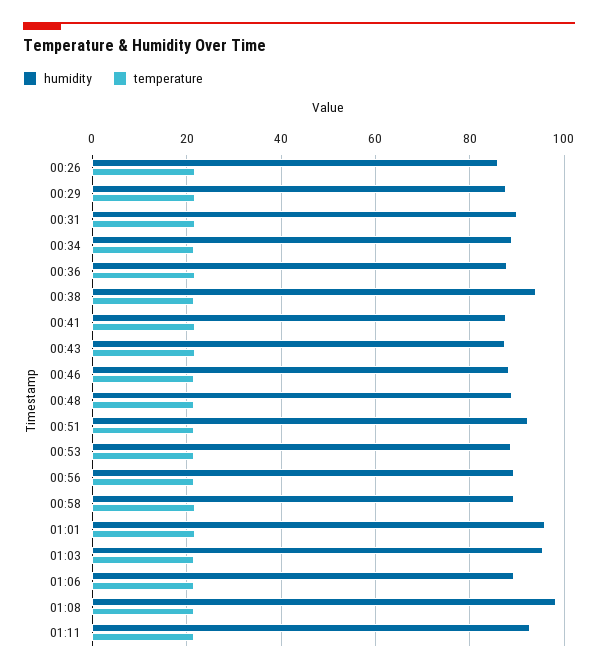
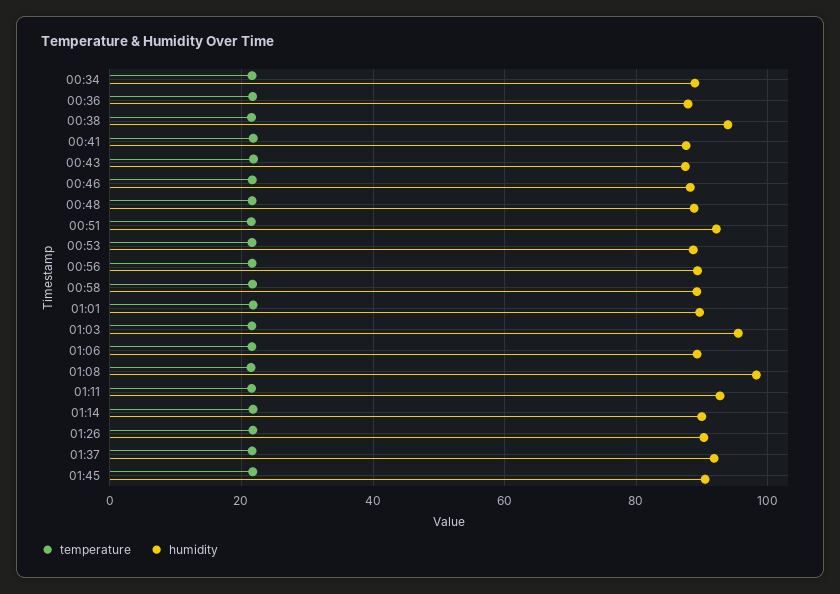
humidity, 00:26: 86 -> none
temperature, 00:26: 22 -> none
humidity, 00:29: 88 -> none
temperature, 00:29: 22 -> none
humidity, 00:31: 90 -> none
temperature, 00:31: 22 -> none
humidity, 01:01: 96 -> 90
temperature, 01:14: none -> 22
humidity, 01:14: none -> 90
temperature, 01:26: none -> 22
humidity, 01:26: none -> 90
temperature, 01:37: none -> 22
humidity, 01:37: none -> 92
temperature, 01:45: none -> 22
humidity, 01:45: none -> 90

